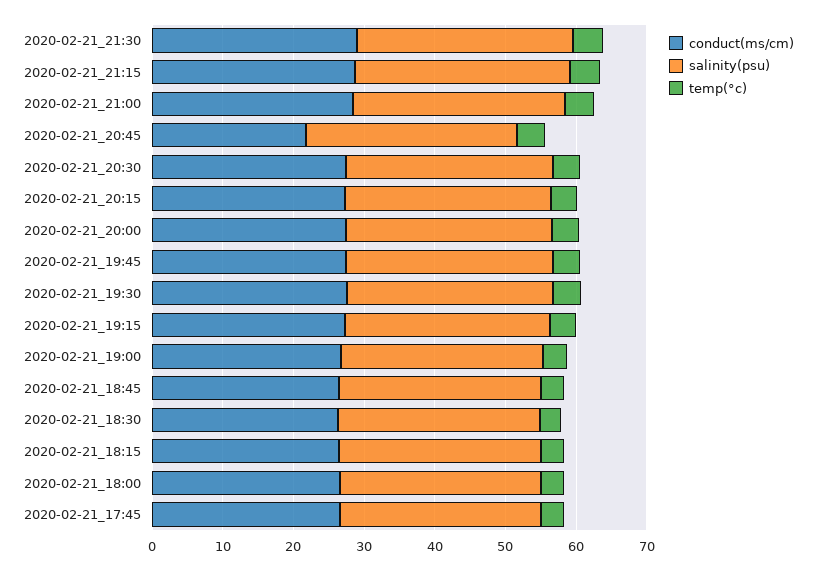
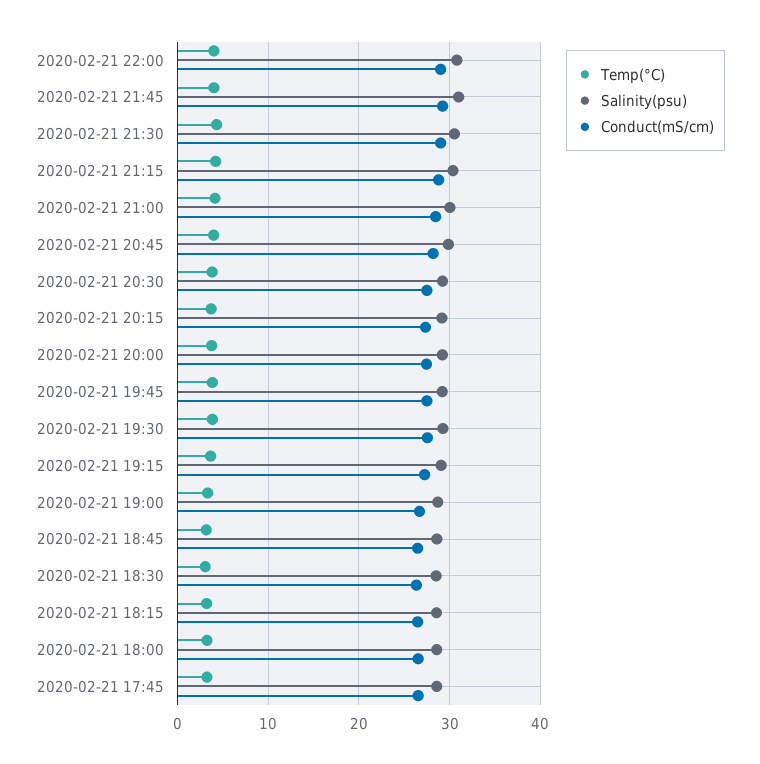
conduct(ms/cm), 2020-02-21_20:45: 22 -> 28
temp(°c), 2020-02-21 22:00: none -> 4
salinity(psu), 2020-02-21 22:00: none -> 31
conduct(ms/cm), 2020-02-21 22:00: none -> 29
temp(°c), 2020-02-21 21:45: none -> 4
salinity(psu), 2020-02-21 21:45: none -> 31
conduct(ms/cm), 2020-02-21 21:45: none -> 29

